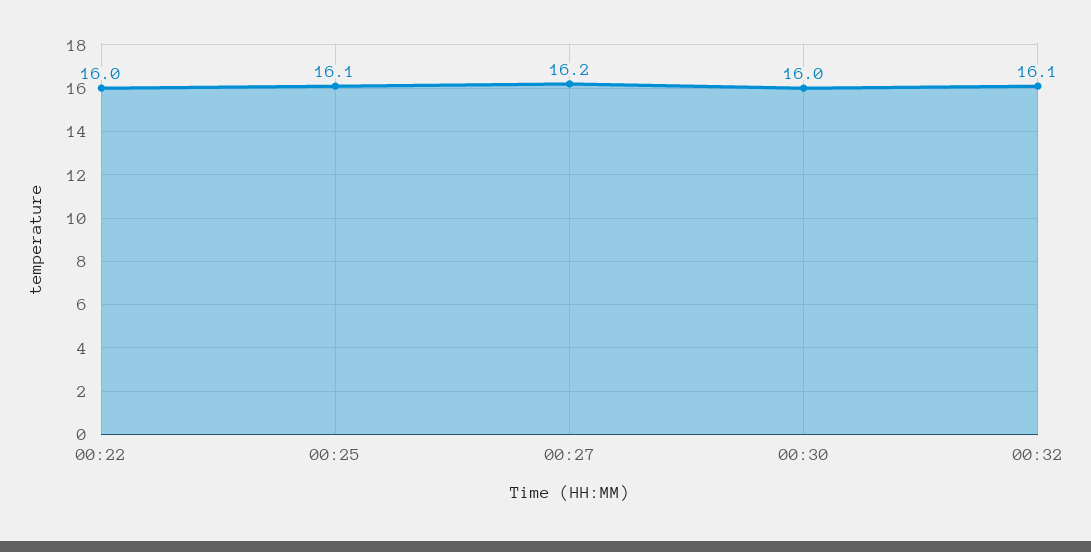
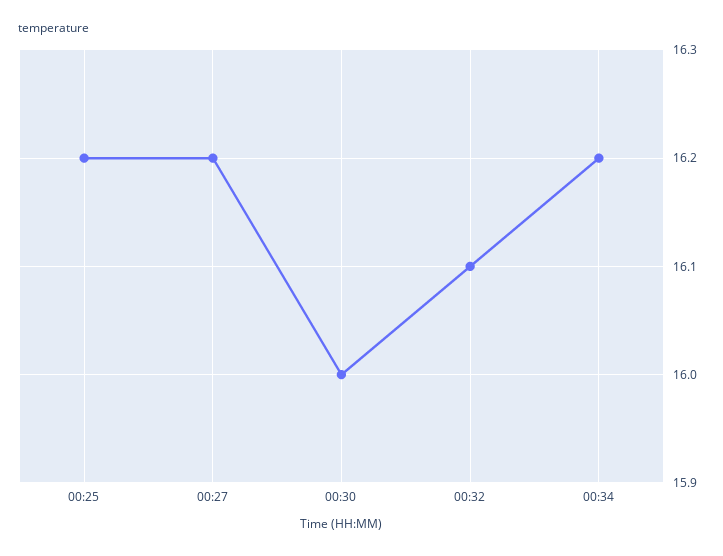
00:22: 16 -> none
00:25: 16.1 -> 16.2
00:34: none -> 16.2

